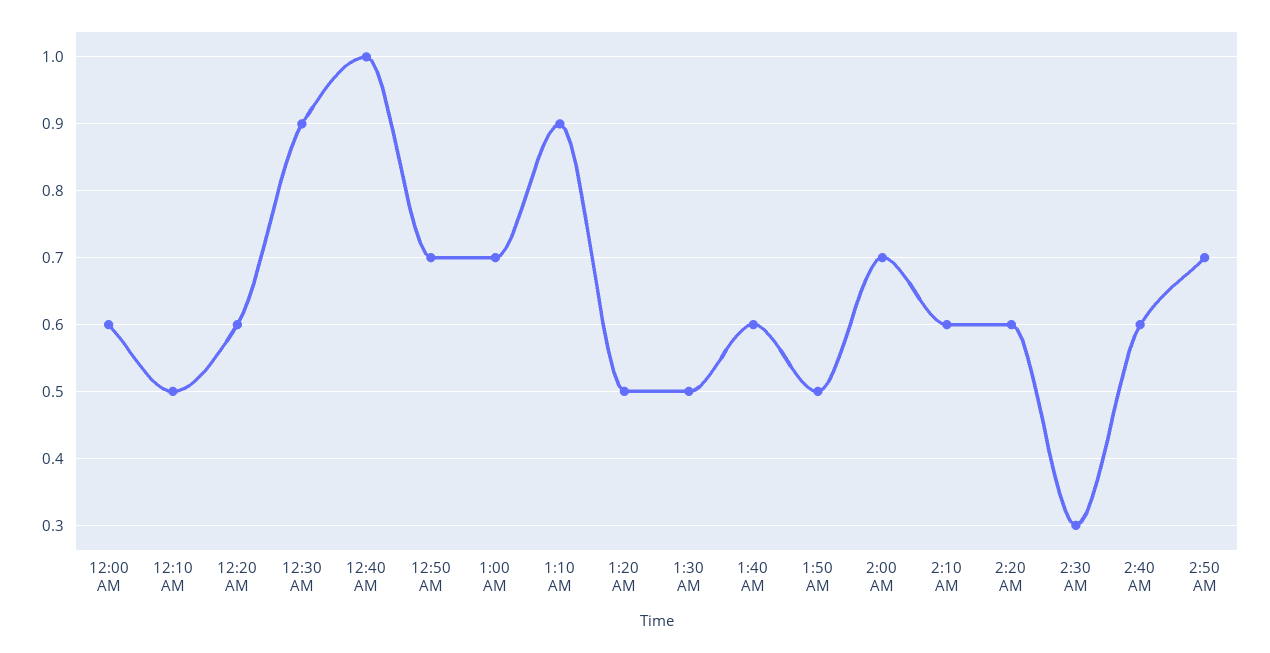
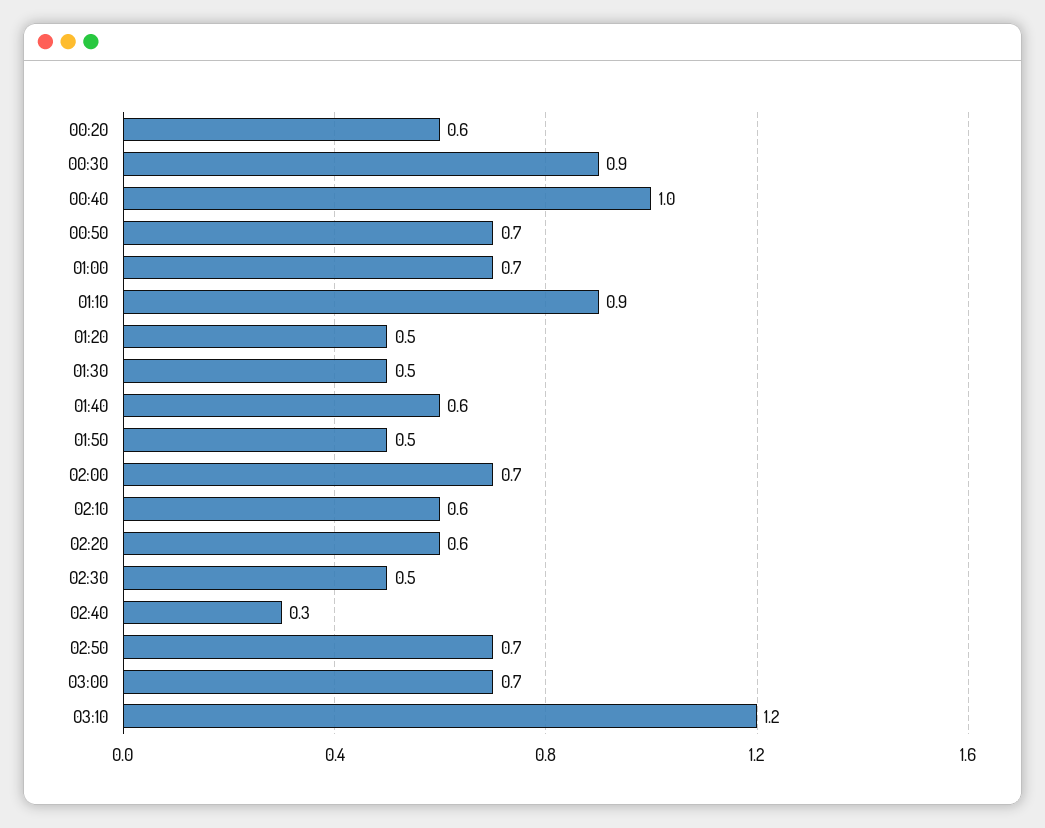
12:00 AM: 0.6 -> none
12:10 AM: 0.5 -> none
2:30 AM: 0.3 -> 0.5
2:40 AM: 0.6 -> 0.3
03:00: none -> 0.7
03:10: none -> 1.2

